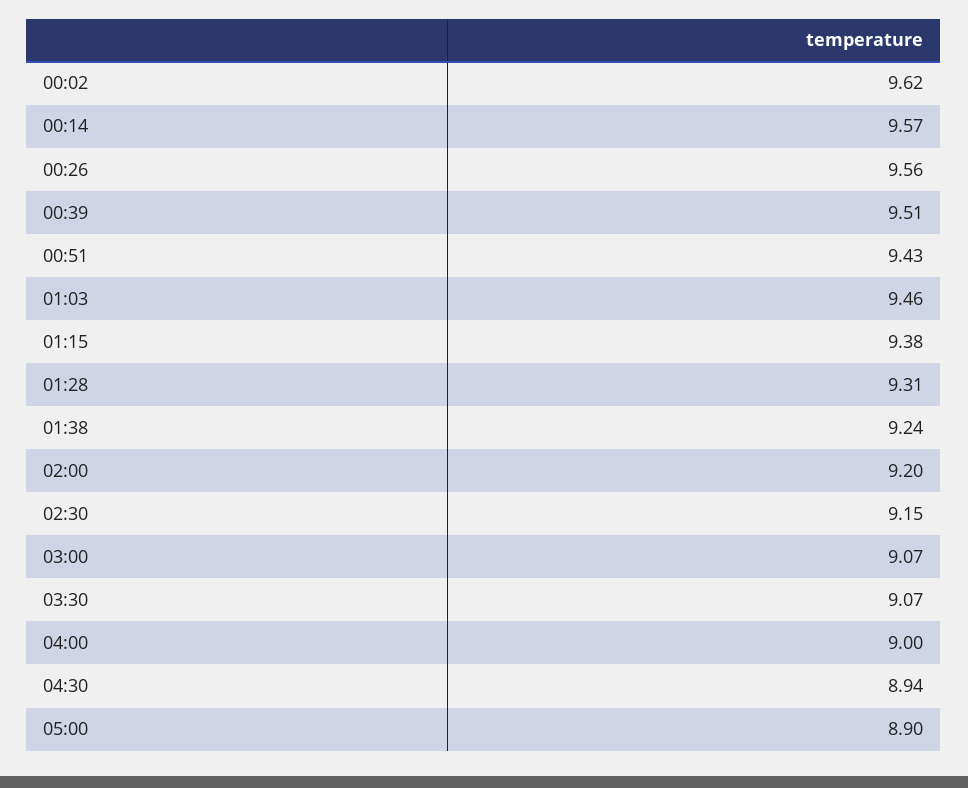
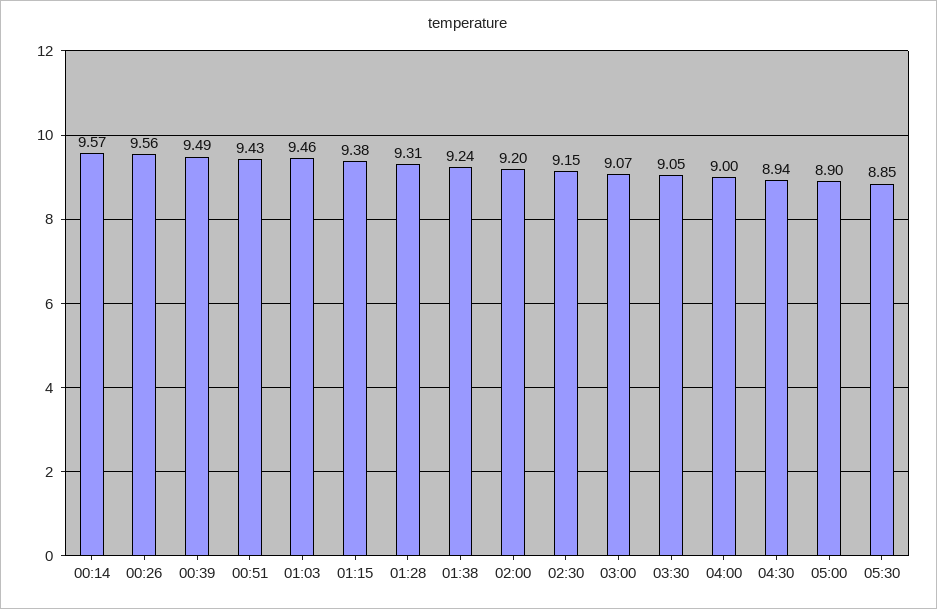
00:02: 9.62 -> none
00:39: 9.51 -> 9.49
03:30: 9.07 -> 9.05
05:30: none -> 8.85

